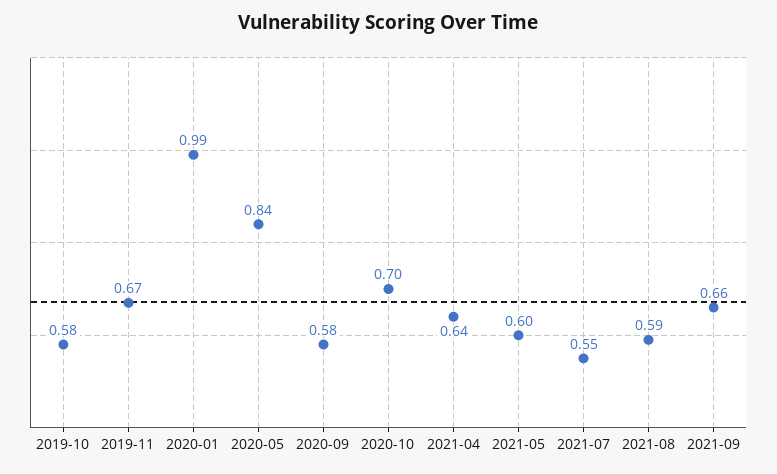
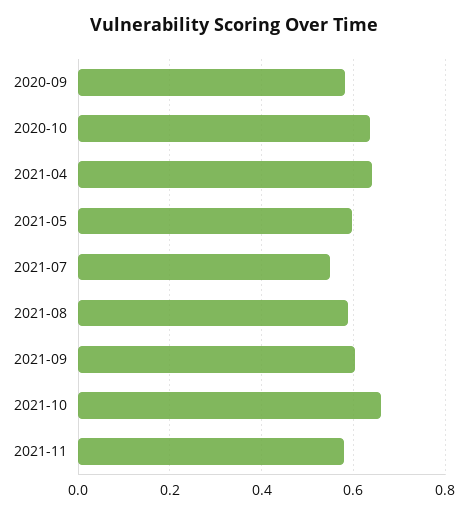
2019-10: 0.58 -> none
2019-11: 0.67 -> none
2020-01: 0.99 -> none
2020-05: 0.84 -> none
2020-10: 0.7 -> 0.64
2021-09: 0.66 -> 0.6
2021-10: none -> 0.66
2021-11: none -> 0.58

